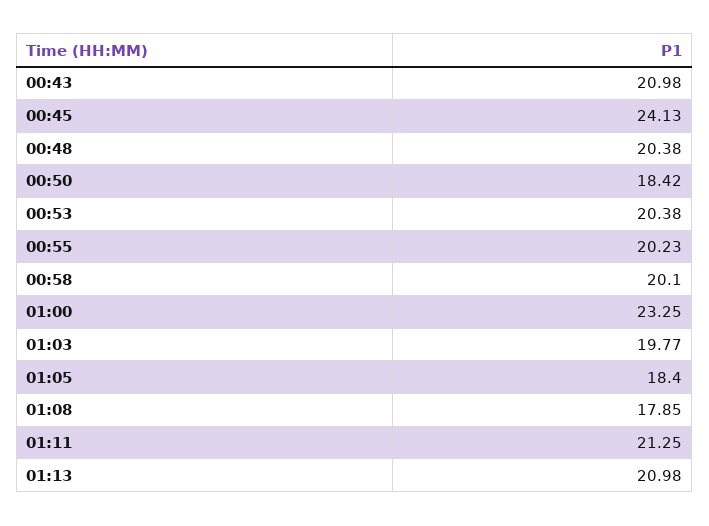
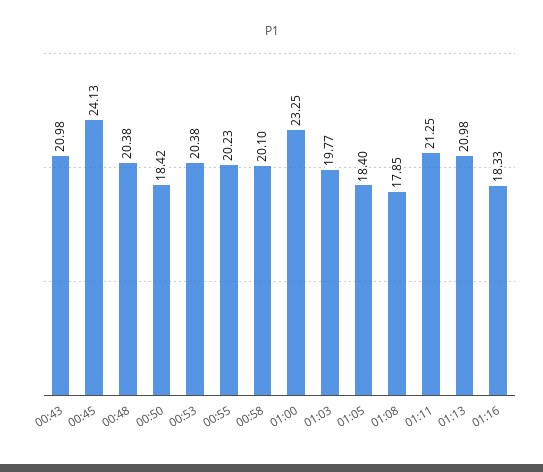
01:16: none -> 18.33

